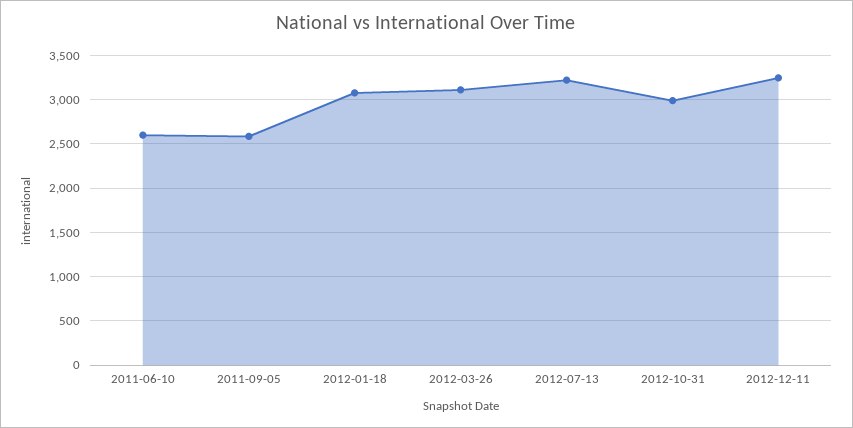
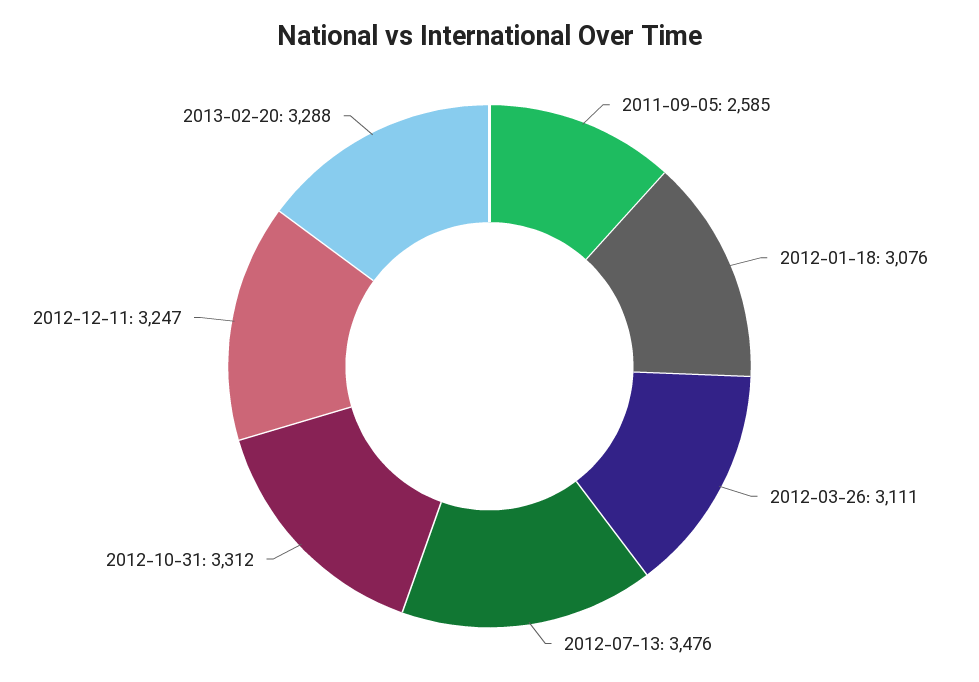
2011-06-10: 2600 -> none
2012-07-13: 3200 -> 3476
2012-10-31: 3000 -> 3312
2013-02-20: none -> 3288

